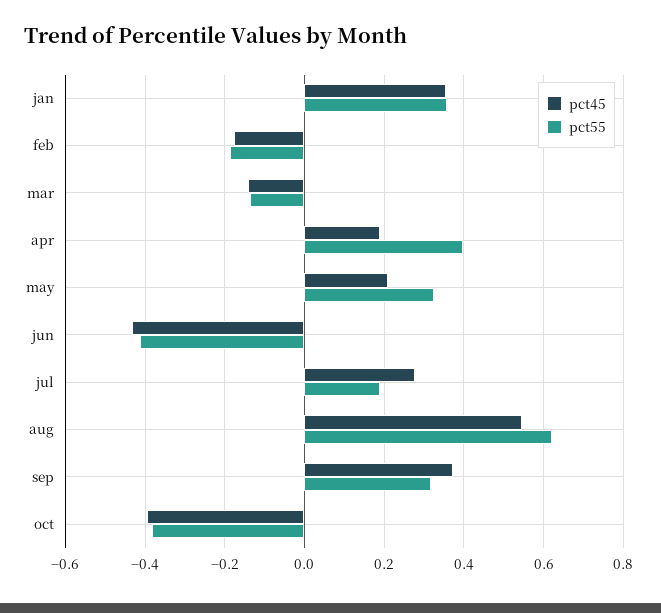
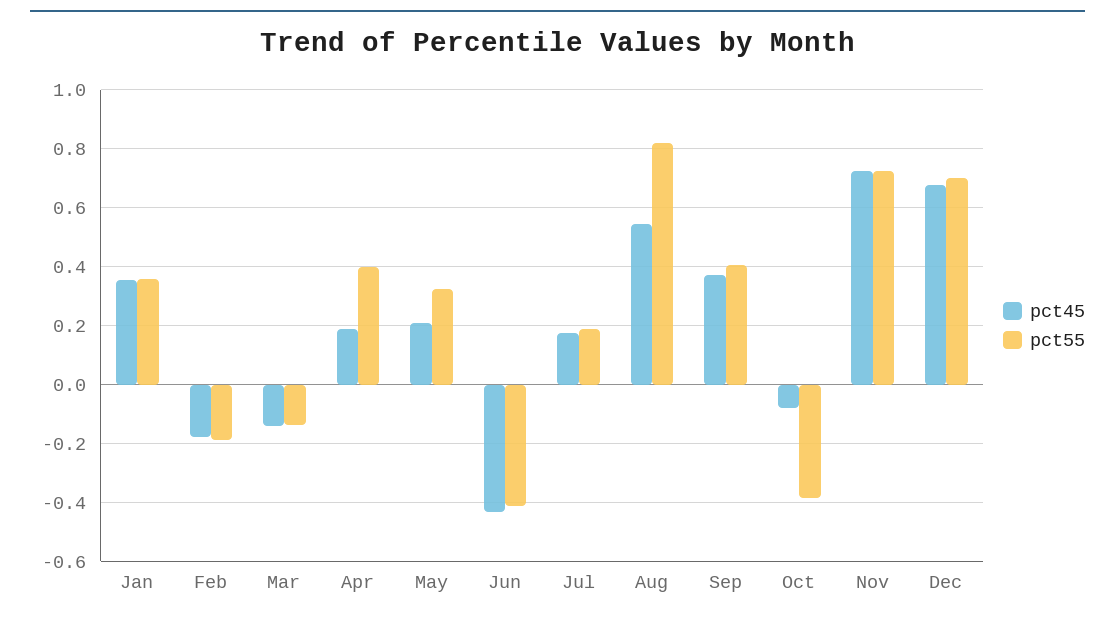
pct45, jul: 0.28 -> 0.175
pct55, aug: 0.62 -> 0.825
pct55, sep: 0.32 -> 0.4
pct45, oct: -0.4 -> -0.075
pct45, Nov: none -> 0.725
pct55, Nov: none -> 0.725
pct45, Dec: none -> 0.675
pct55, Dec: none -> 0.7

